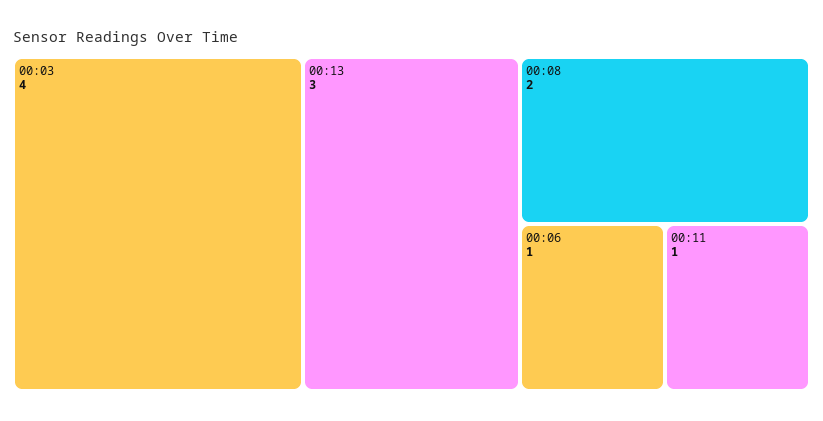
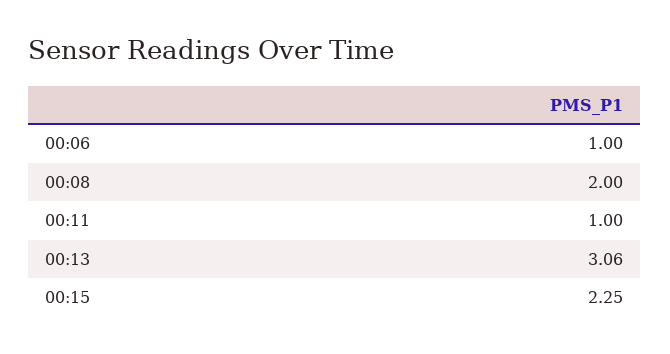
00:03: 4 -> none
00:13: 3 -> 3.06
00:15: none -> 2.25

